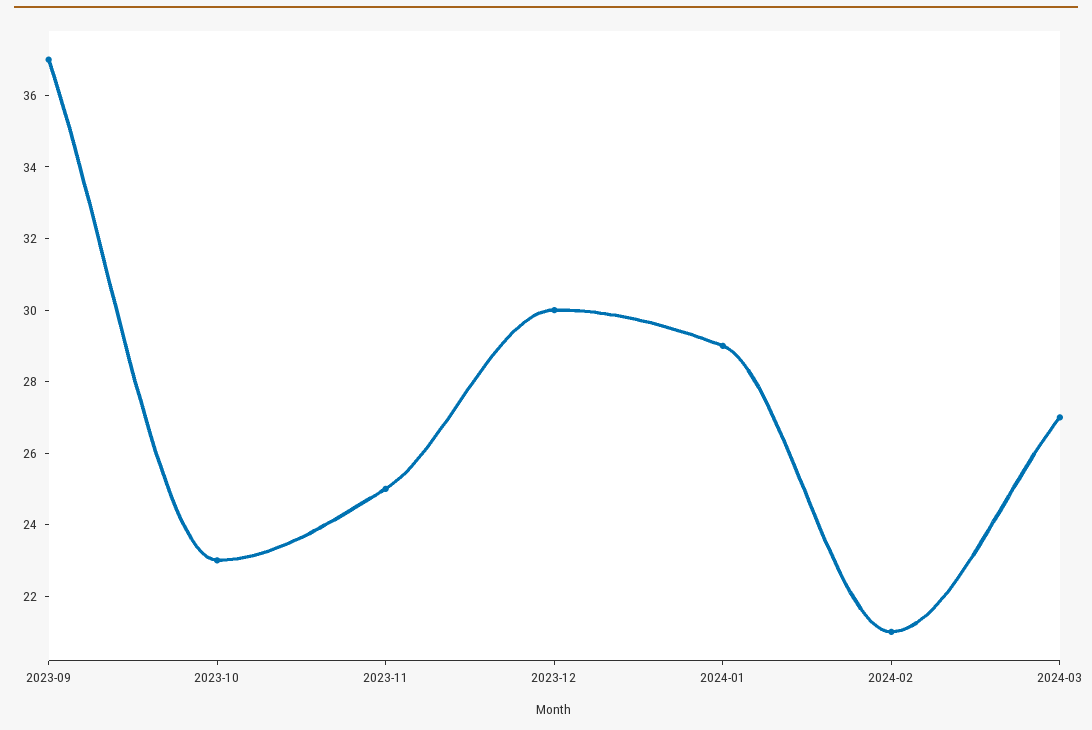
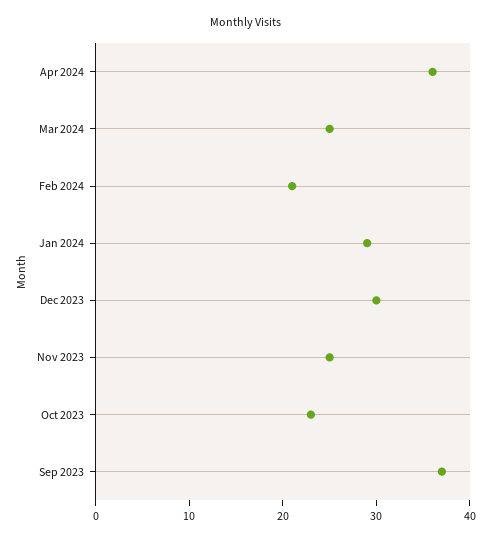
2024-03: 27 -> 25
Apr 2024: none -> 36

